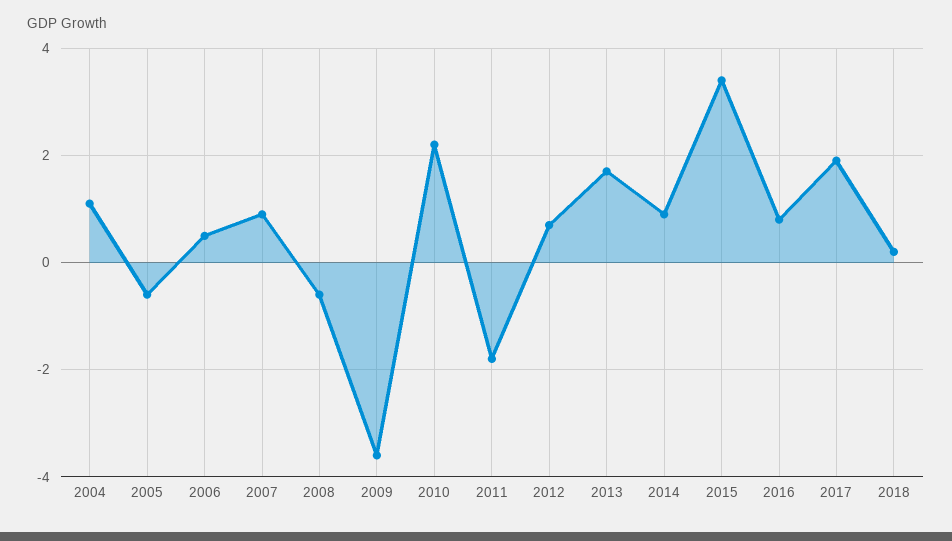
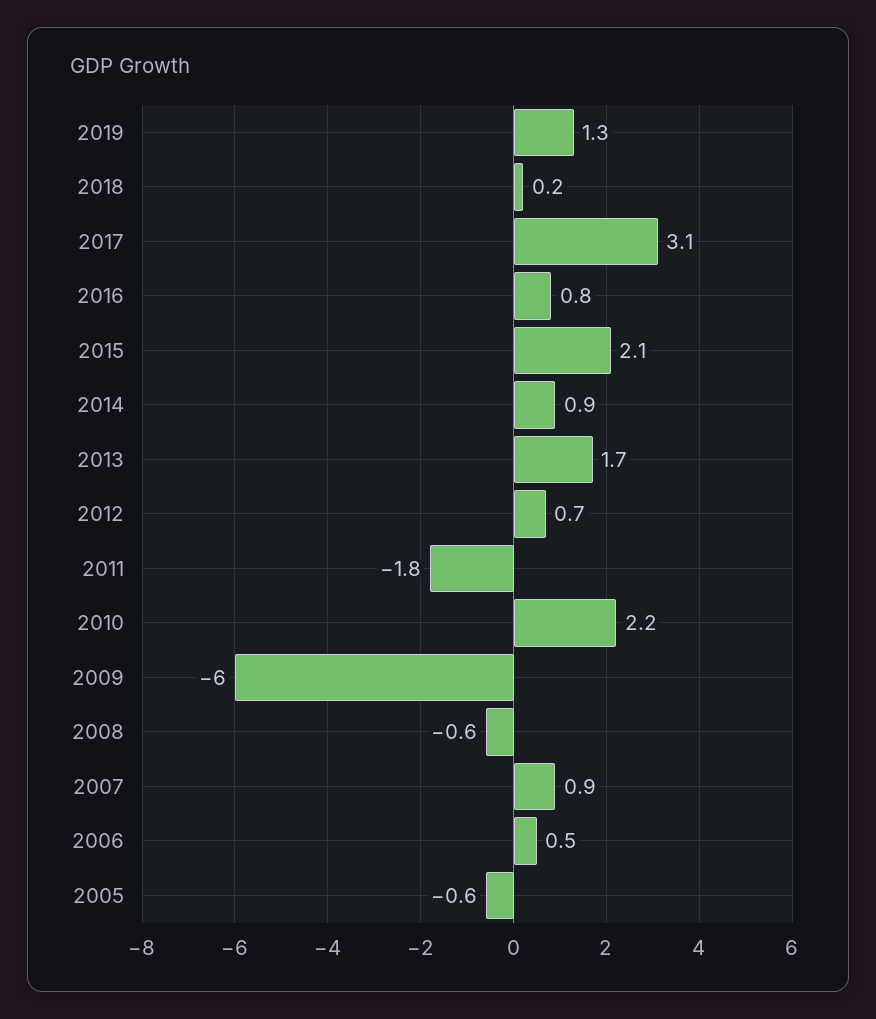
2004: 1 -> none
2009: -3.5 -> -6
2015: 3.5 -> 2.1
2017: 2 -> 3.1
2019: none -> 1.3

